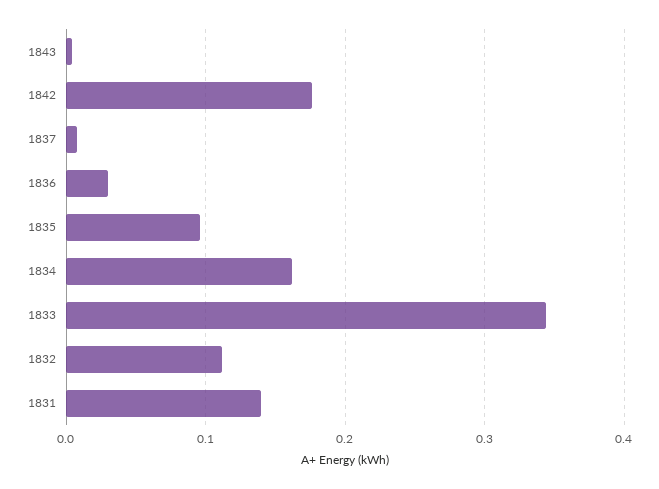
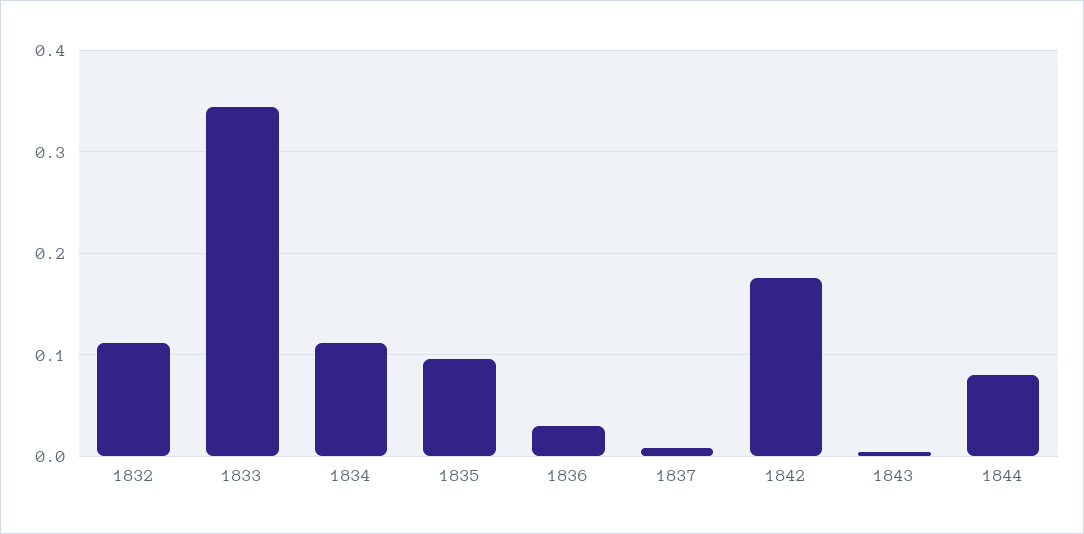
1834: 0.16 -> 0.11
1831: 0.14 -> none
1844: none -> 0.08

